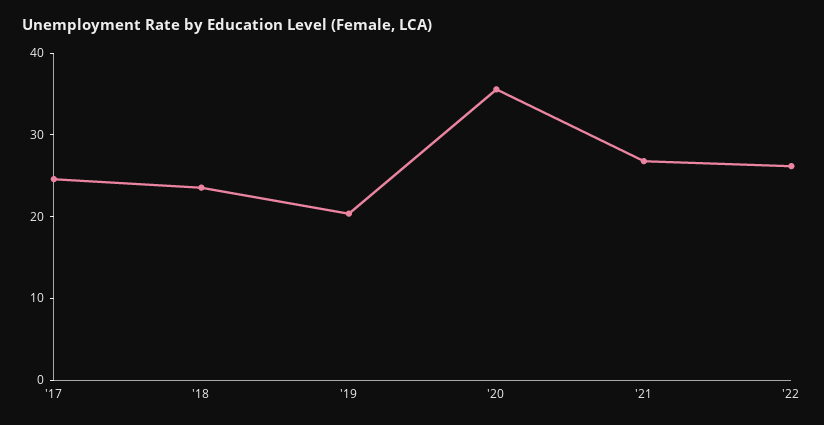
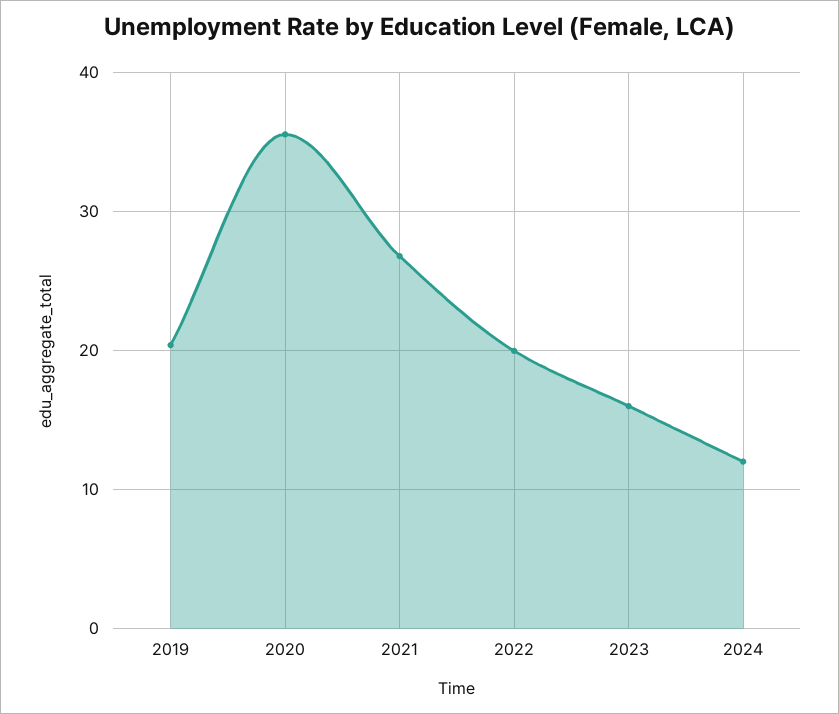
'17: 24 -> none
'18: 24 -> none
'22: 26 -> 20
2023: none -> 16
2024: none -> 12

